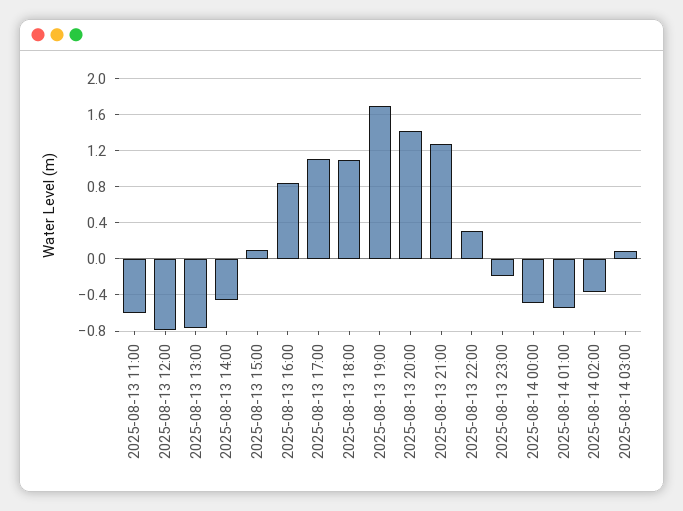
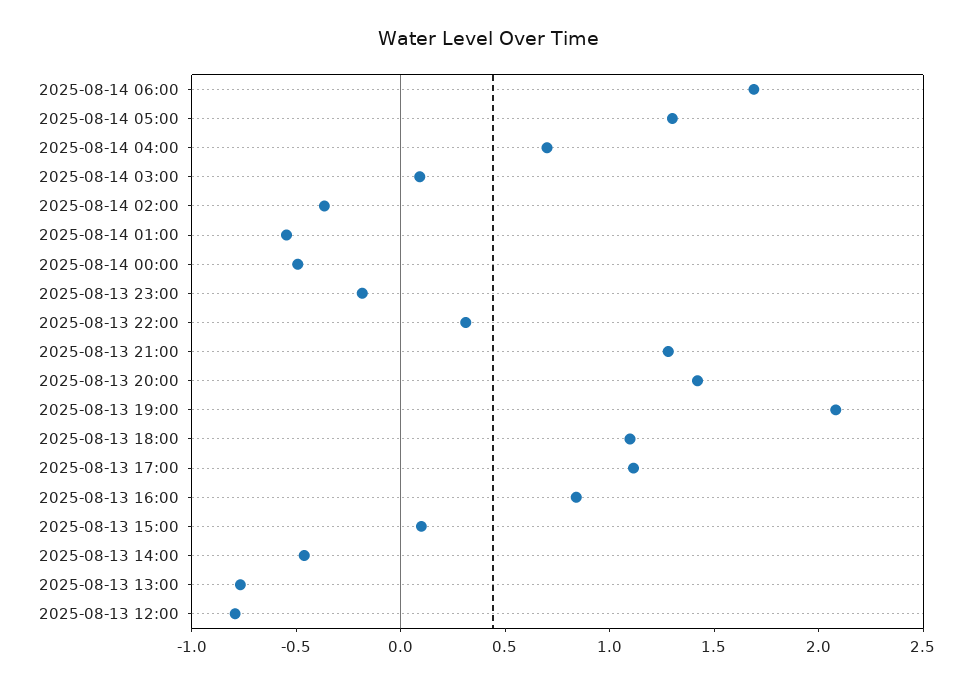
2025-08-13 11:00: -0.6 -> none
2025-08-13 19:00: 1.7 -> 2.1
2025-08-14 06:00: none -> 1.7
2025-08-14 05:00: none -> 1.3
2025-08-14 04:00: none -> 0.7

